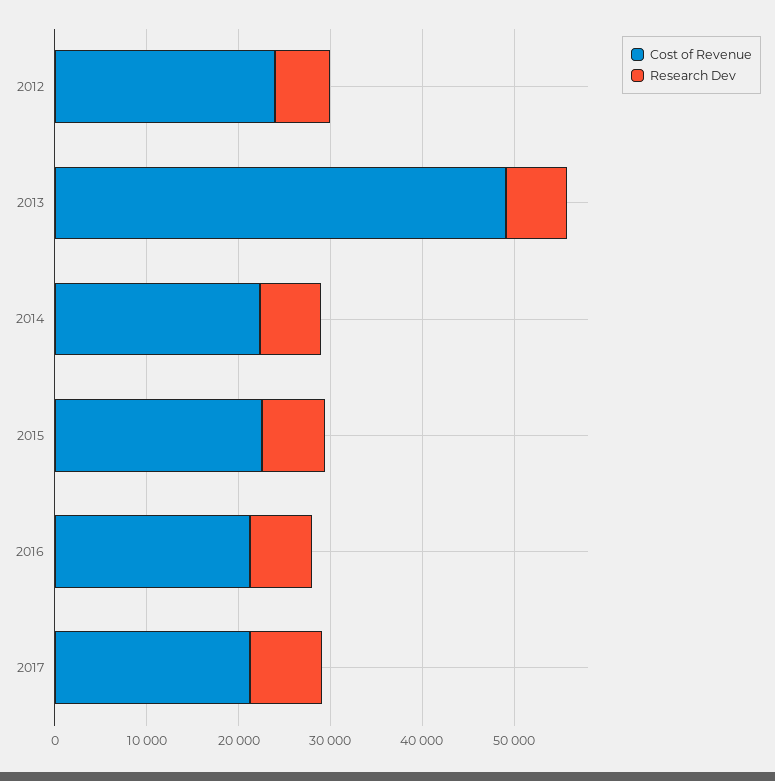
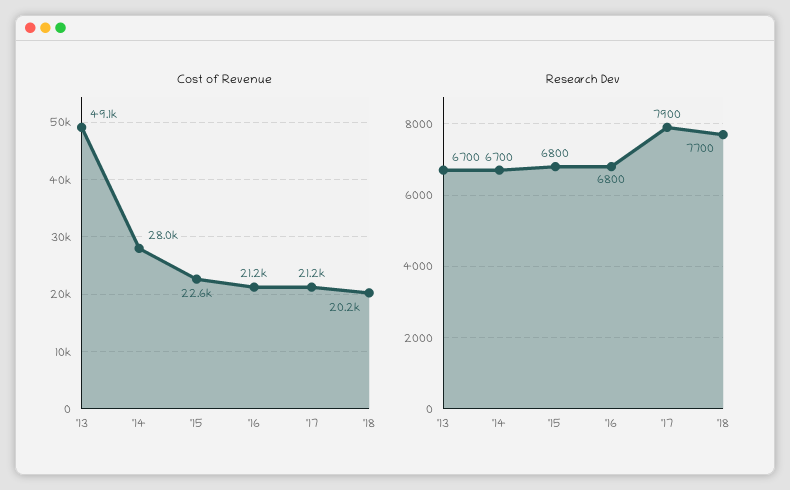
Cost of Revenue, 2012: 24000 -> none
Research Dev, 2012: 6000 -> none
Cost of Revenue, 2014: 22000 -> 28000
Cost of Revenue, '18: none -> 20200
Research Dev, '18: none -> 7700

